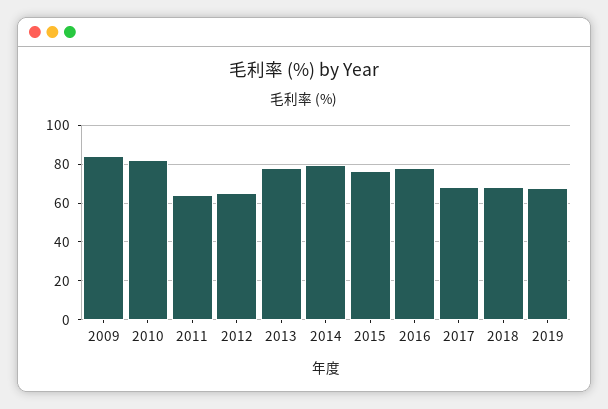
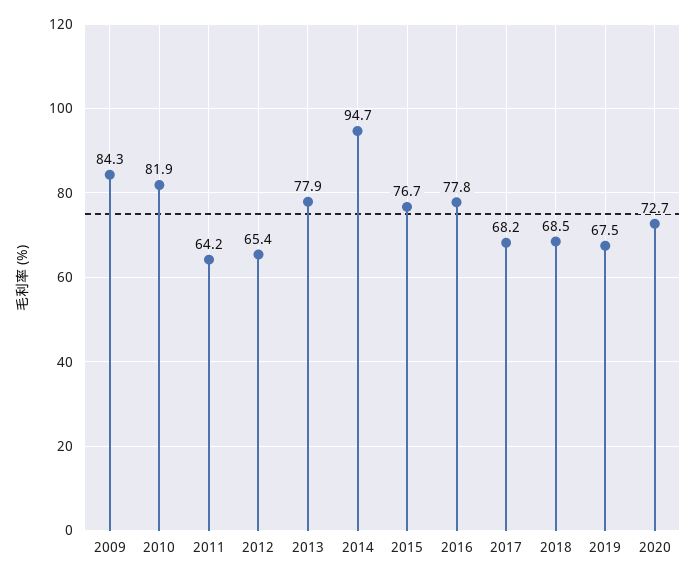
2014: 80 -> 94.7
2020: none -> 72.7

